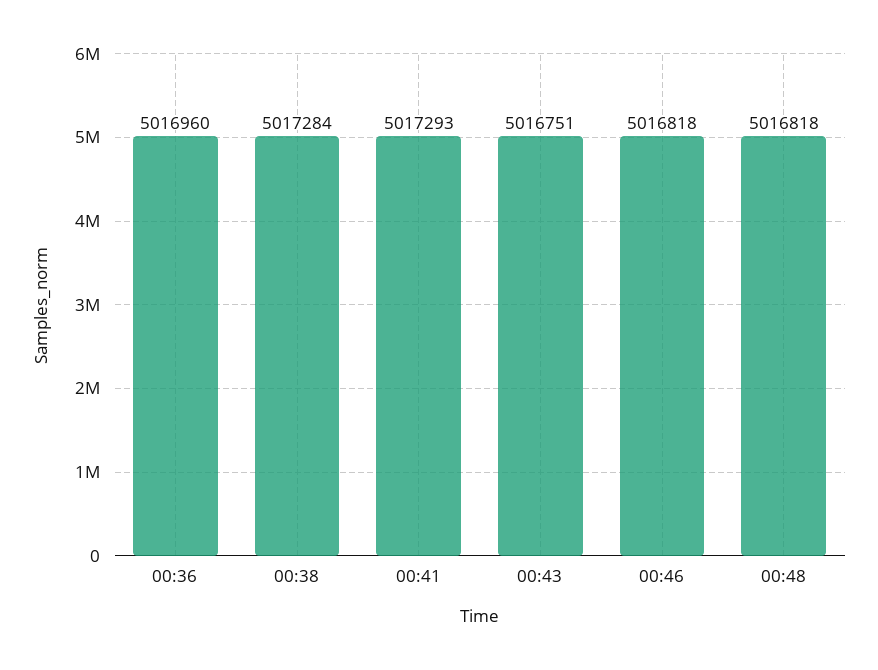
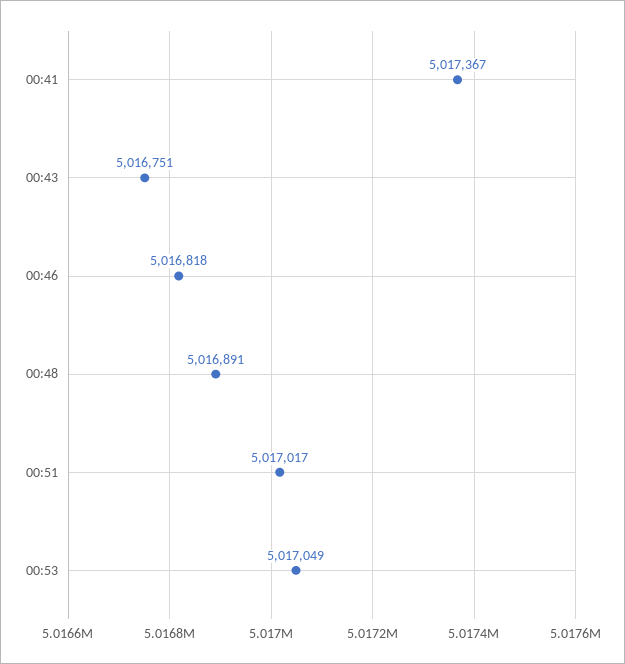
00:36: 5016960 -> none
00:38: 5017284 -> none
00:41: 5017293 -> 5017367
00:48: 5016818 -> 5016891
00:51: none -> 5017017
00:53: none -> 5017049

